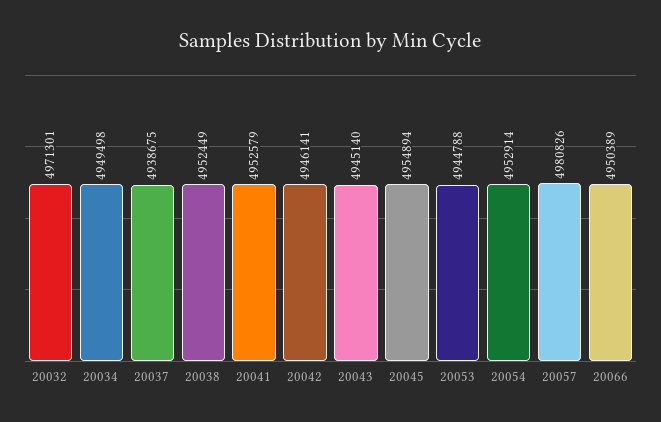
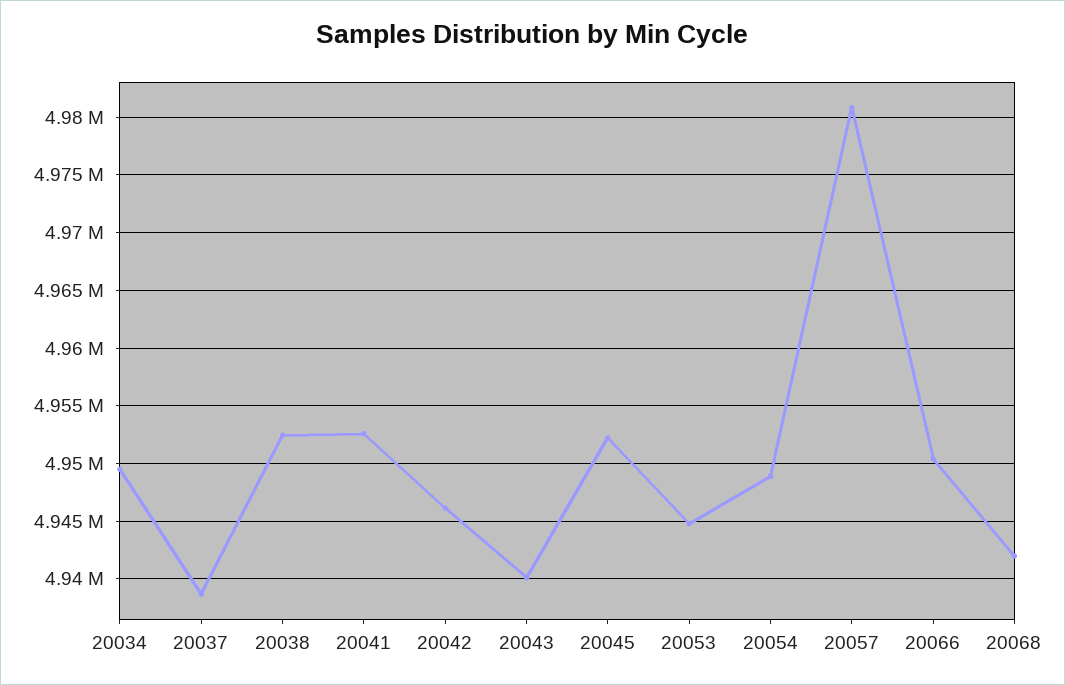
20032: 4971301 -> none
20043: 4945140 -> 4940000
20045: 4954894 -> 4952000
20054: 4952914 -> 4949000
20068: none -> 4942000

